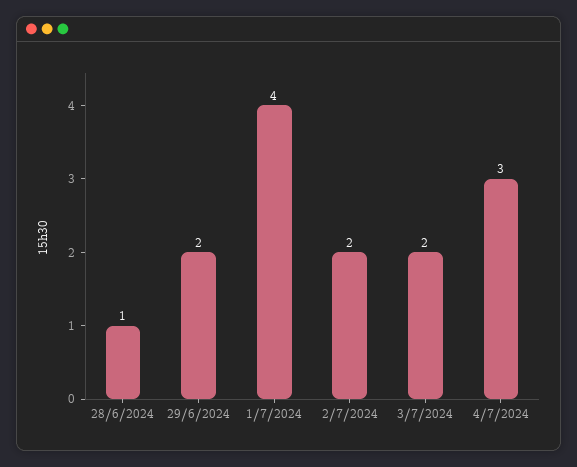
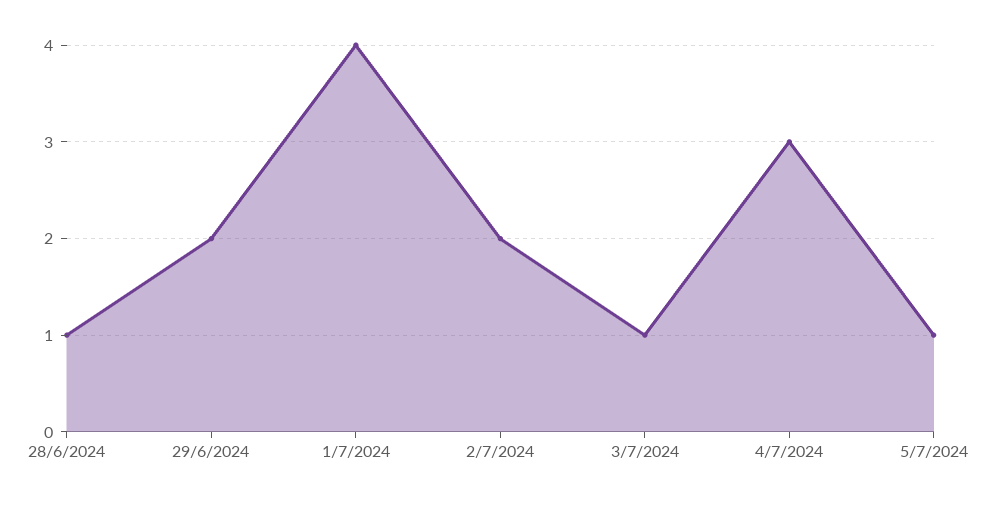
3/7/2024: 2 -> 1
5/7/2024: none -> 1

